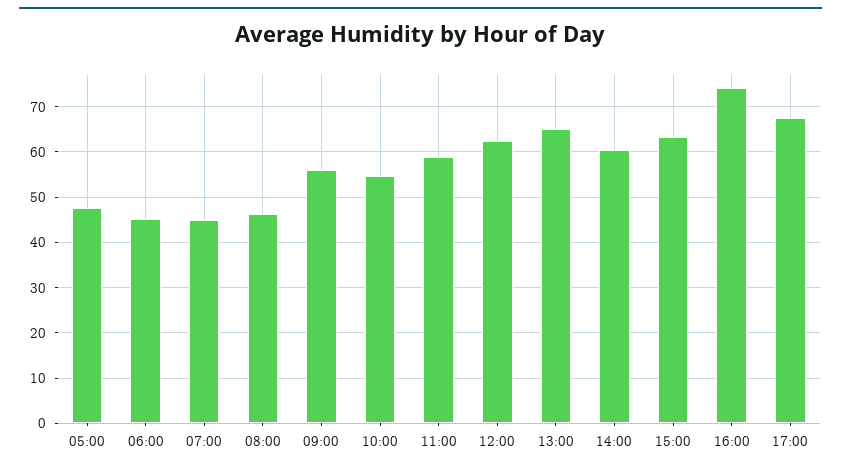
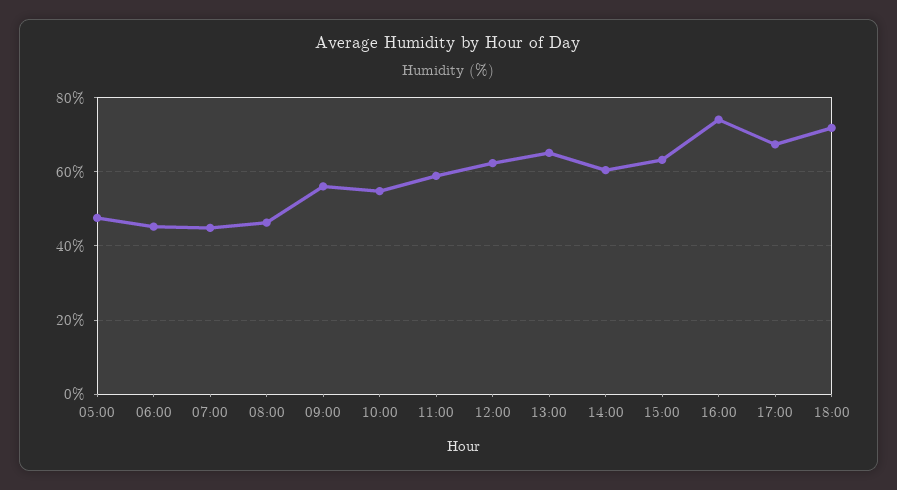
18:00: none -> 72

